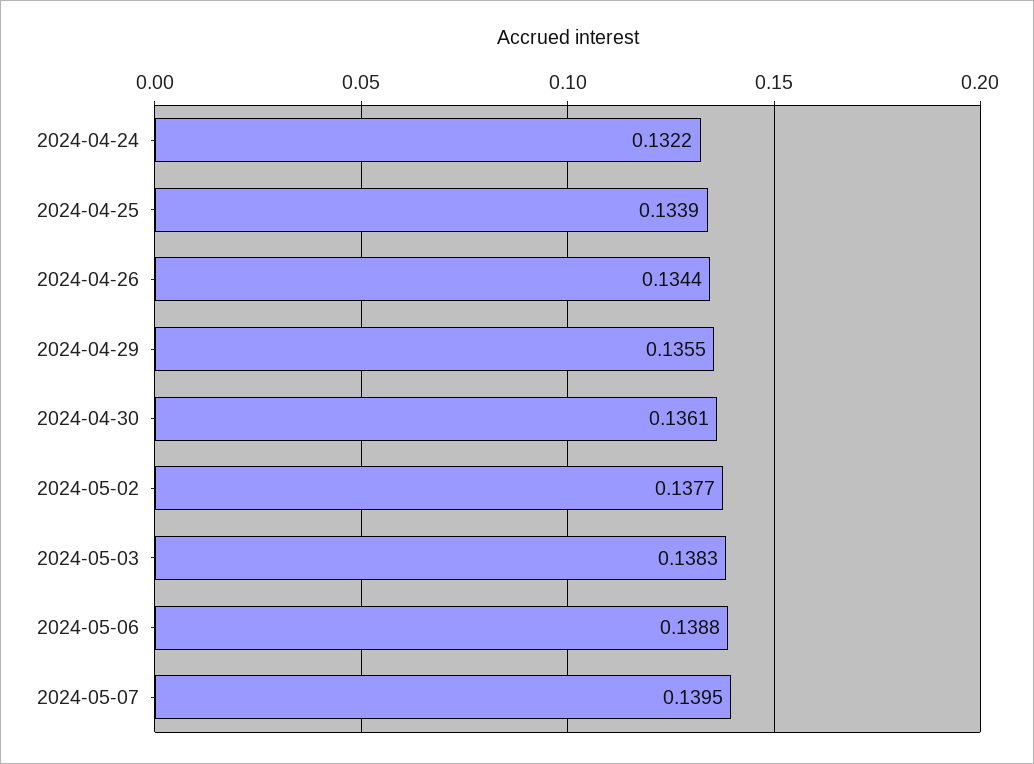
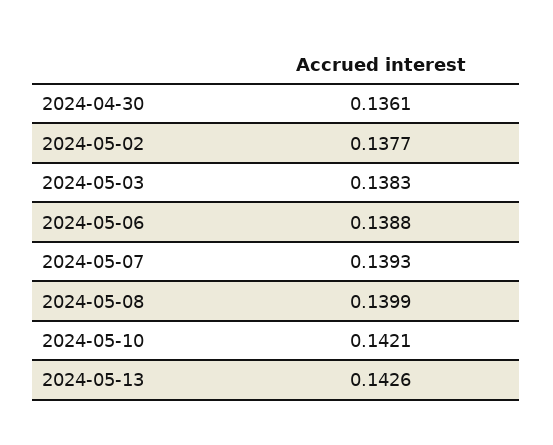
2024-04-24: 0.1322 -> none
2024-04-25: 0.1339 -> none
2024-04-26: 0.1344 -> none
2024-04-29: 0.1355 -> none
2024-05-07: 0.1395 -> 0.1393
2024-05-08: none -> 0.1399
2024-05-10: none -> 0.1421
2024-05-13: none -> 0.1426

